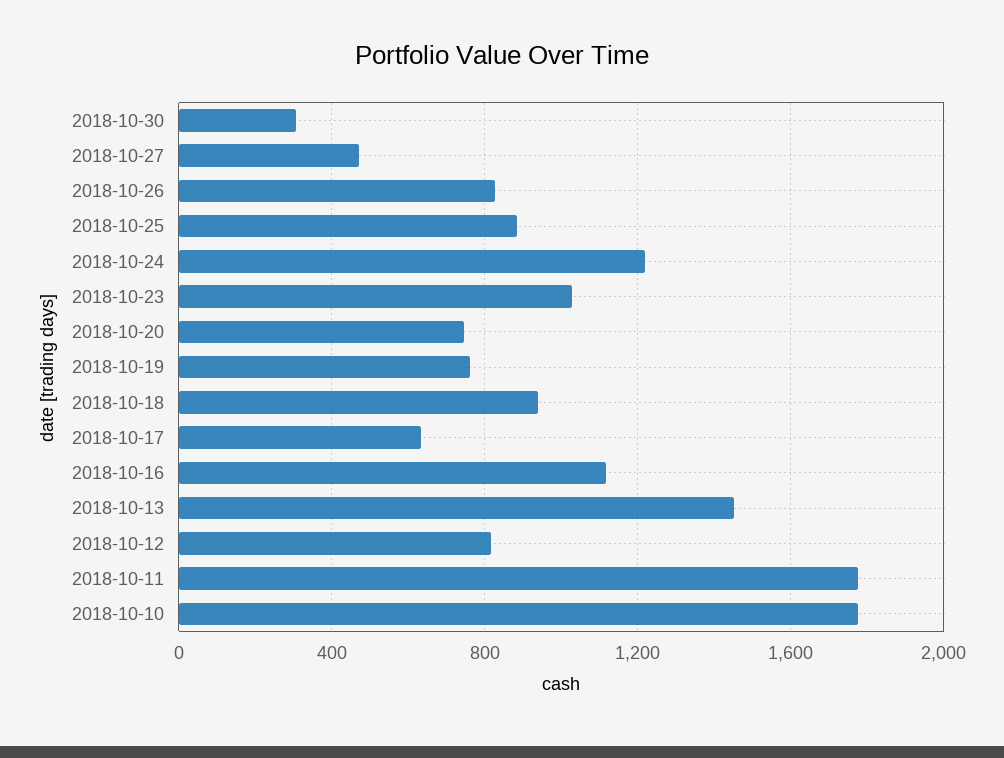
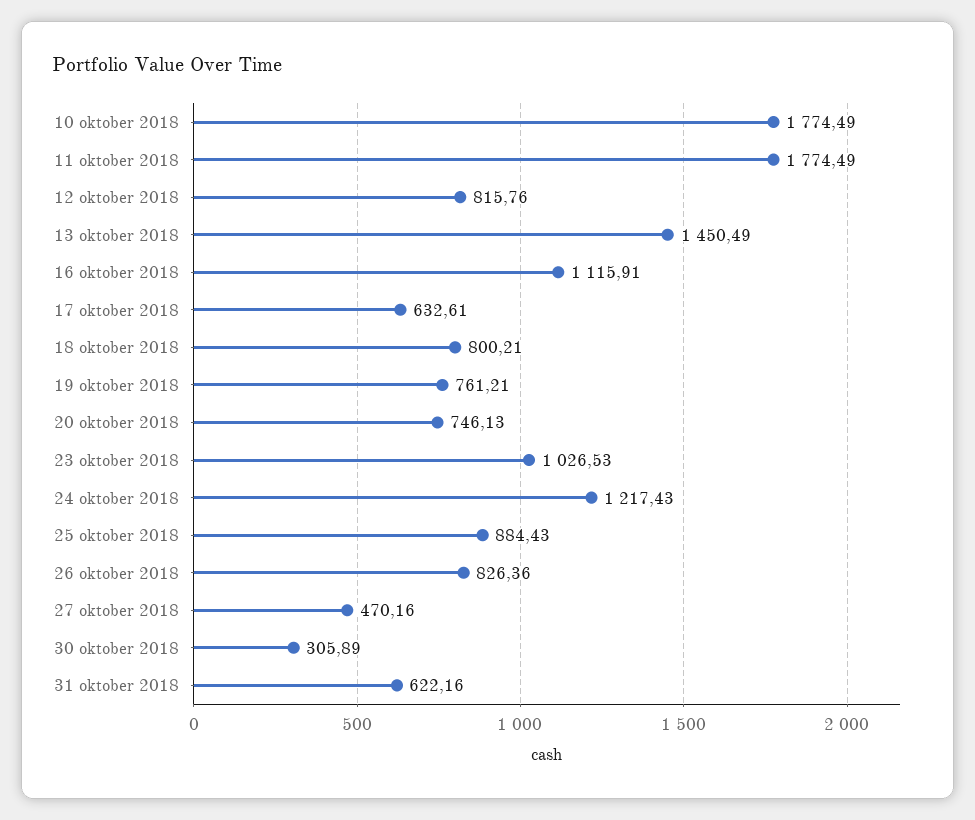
2018-10-18: 950 -> 800.21
31 oktober 2018: none -> 622.16

